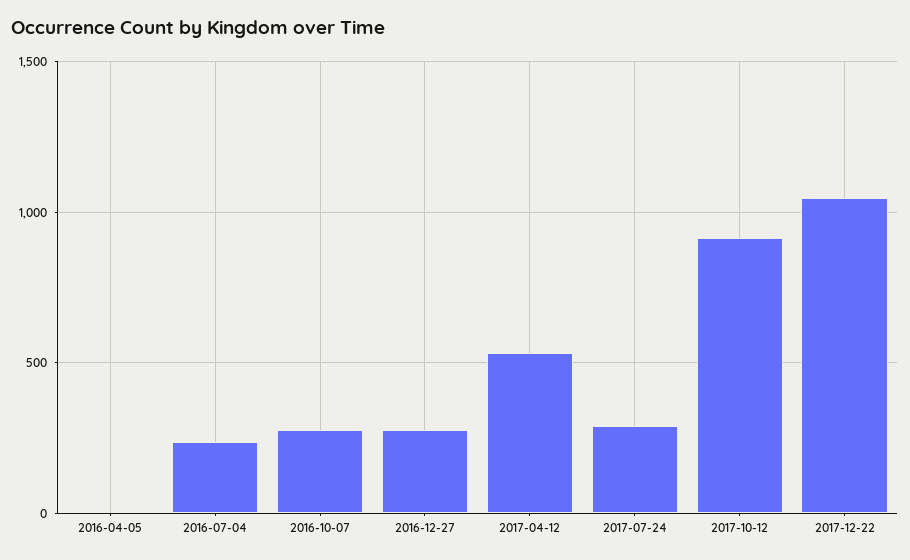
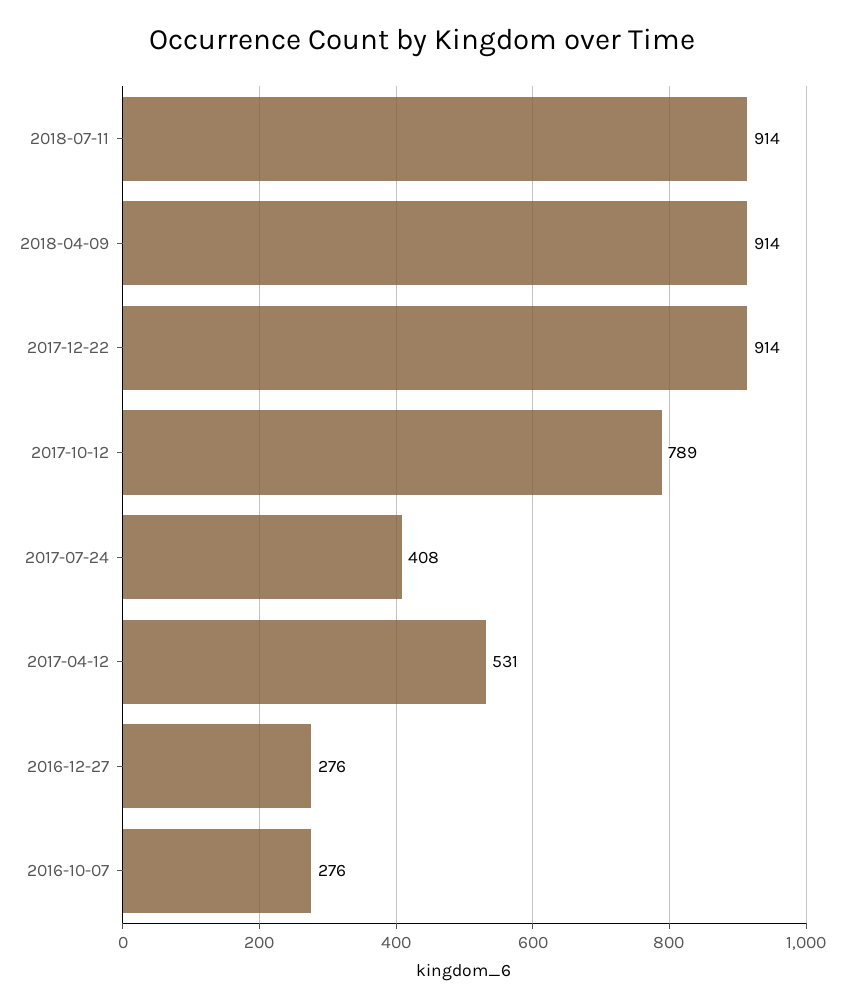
2016-04-05: 0 -> none
2016-07-04: 250 -> none
2017-07-24: 300 -> 408
2017-10-12: 900 -> 789
2017-12-22: 1050 -> 914
2018-07-11: none -> 914
2018-04-09: none -> 914

